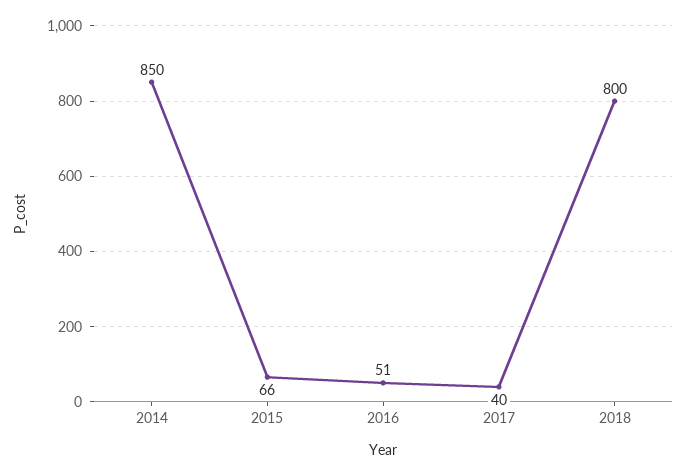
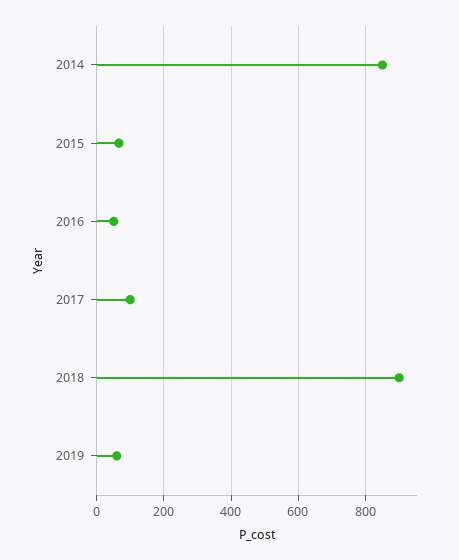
2017: 40 -> 100
2018: 800 -> 900
2019: none -> 60

